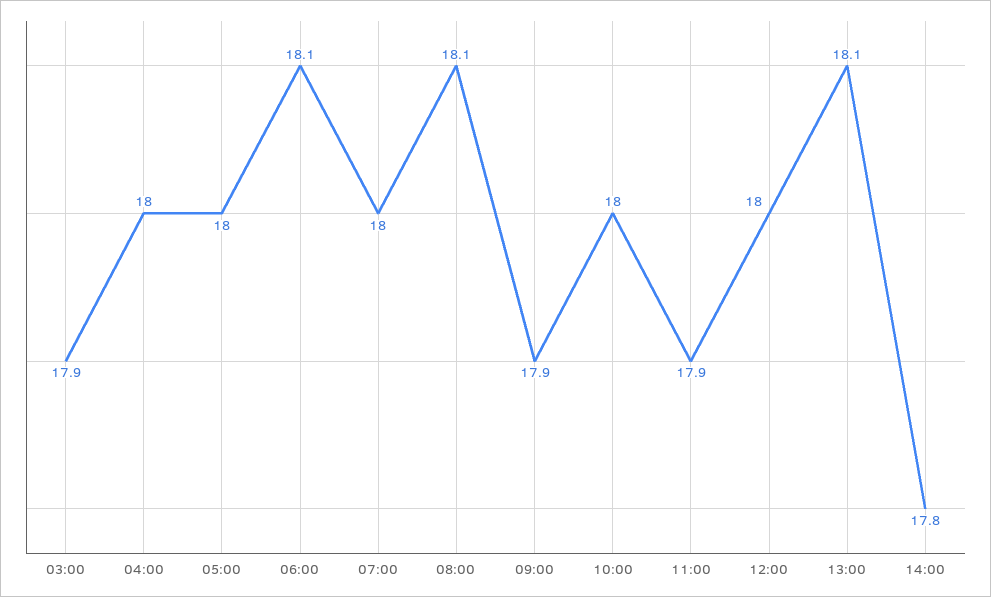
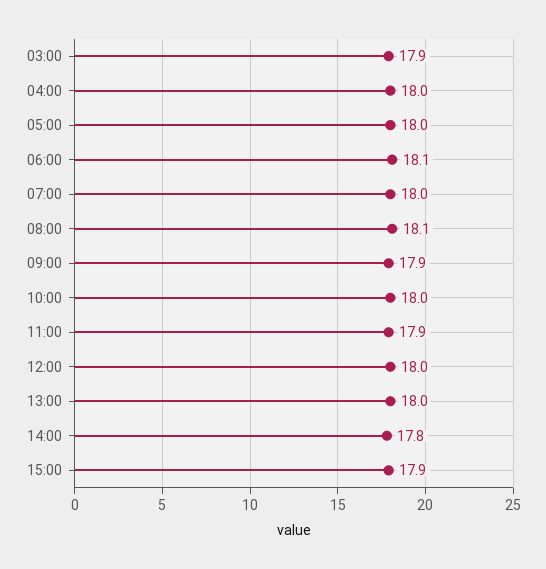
13:00: 18.1 -> 18
15:00: none -> 17.9

